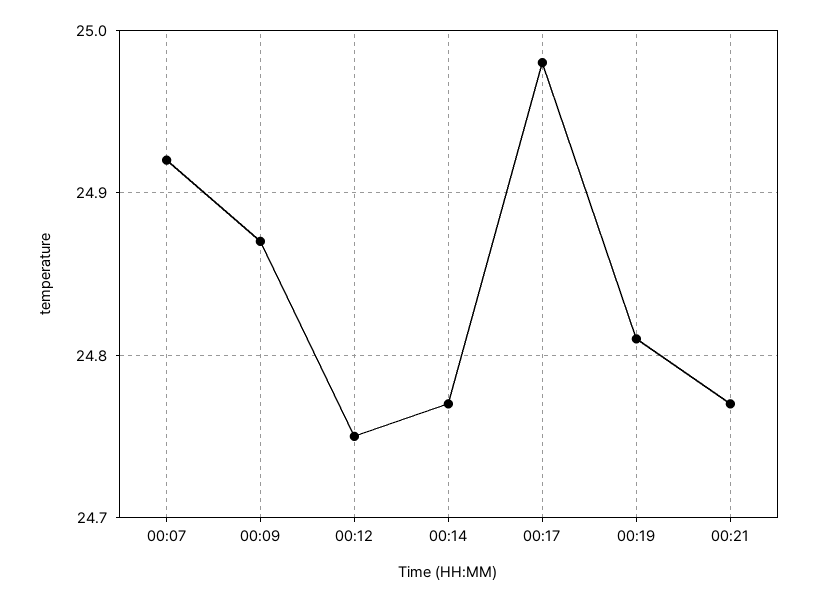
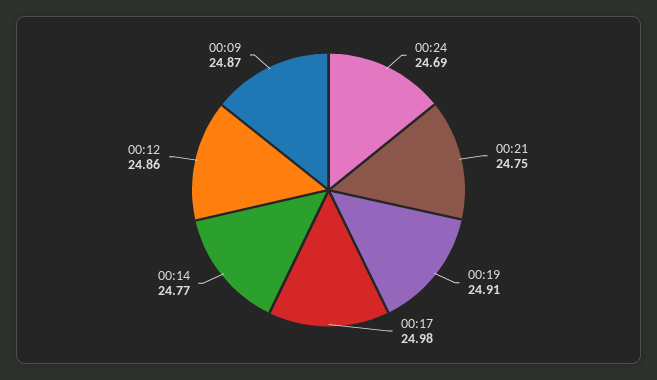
00:07: 24.92 -> none
00:12: 24.75 -> 24.86
00:19: 24.81 -> 24.91
00:21: 24.77 -> 24.75
00:24: none -> 24.69

